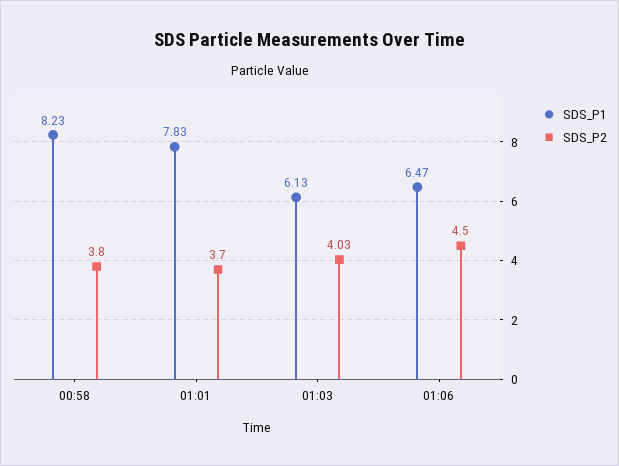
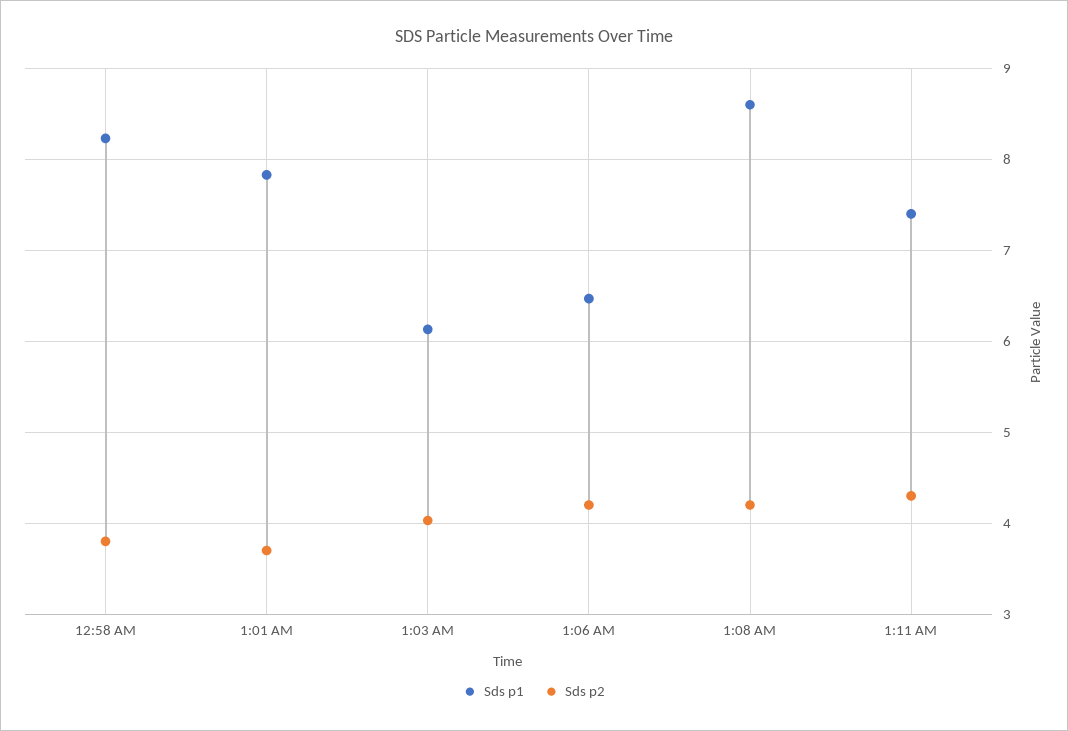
SDS_P2, 01:06: 4.5 -> 4.2
SDS_P1, 1:08 AM: none -> 8.6
SDS_P2, 1:08 AM: none -> 4.2
SDS_P1, 1:11 AM: none -> 7.4
SDS_P2, 1:11 AM: none -> 4.3

